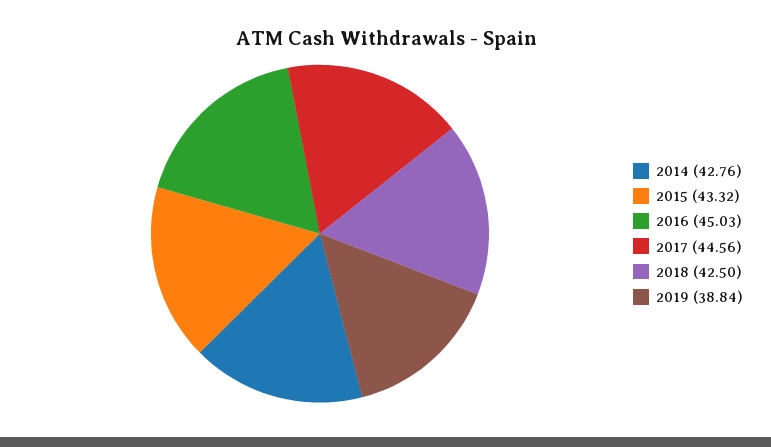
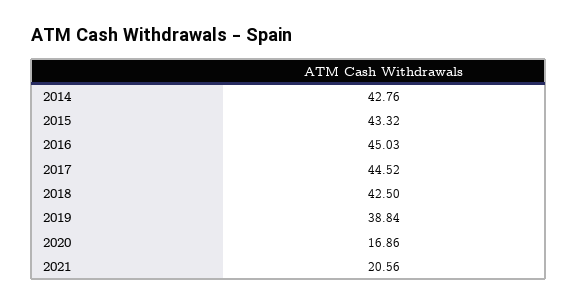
2017: 44.56 -> 44.52
2020: none -> 16.86
2021: none -> 20.56

